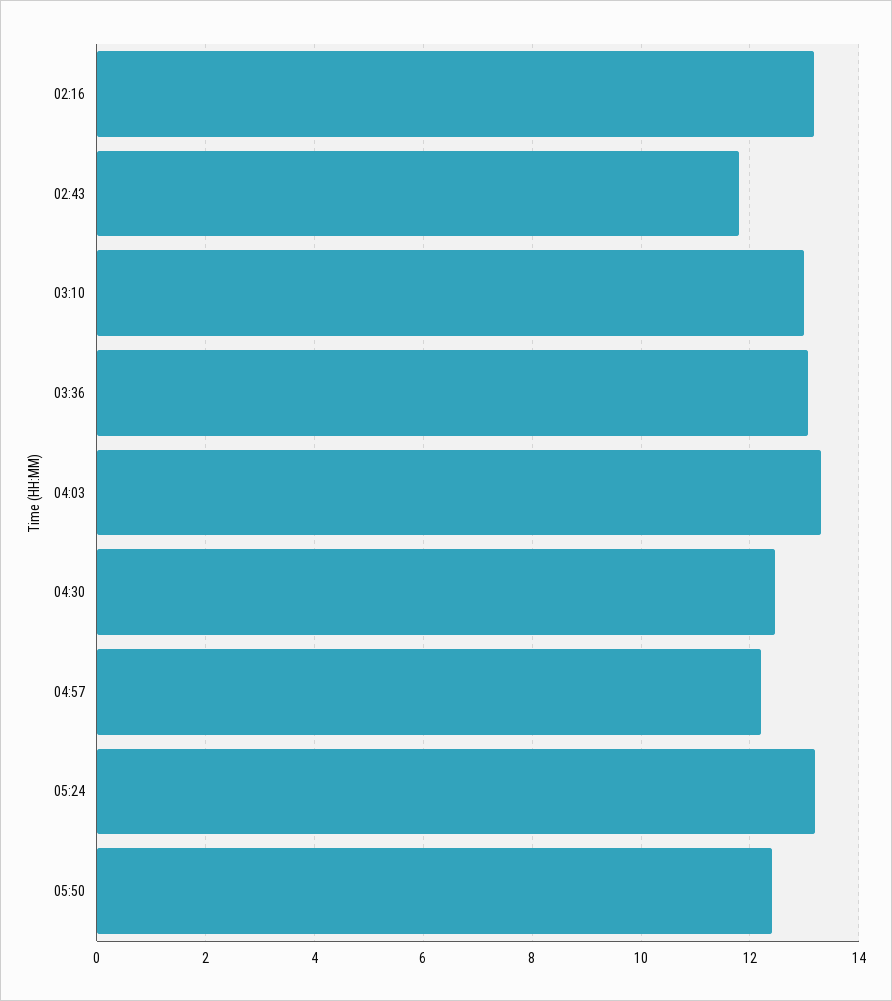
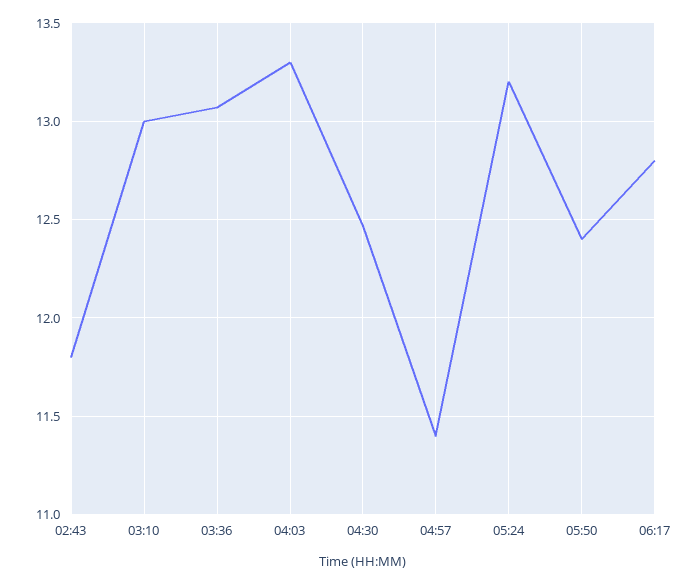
02:16: 13.2 -> none
04:57: 12.2 -> 11.4
06:17: none -> 12.8

